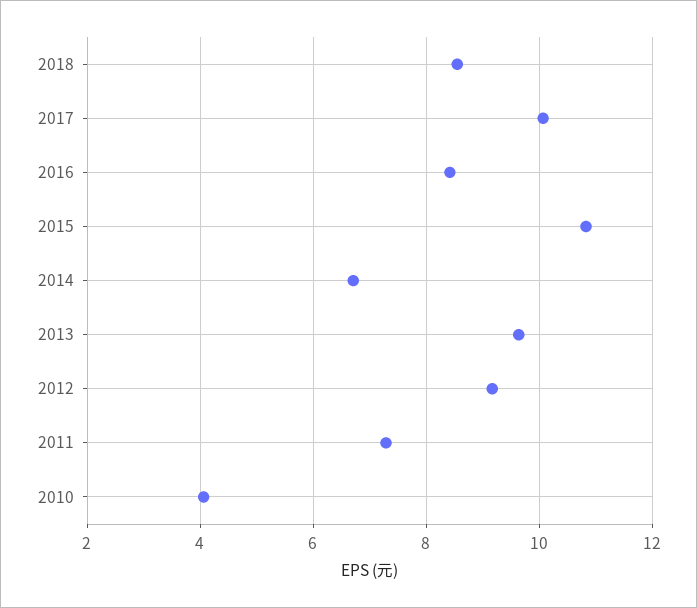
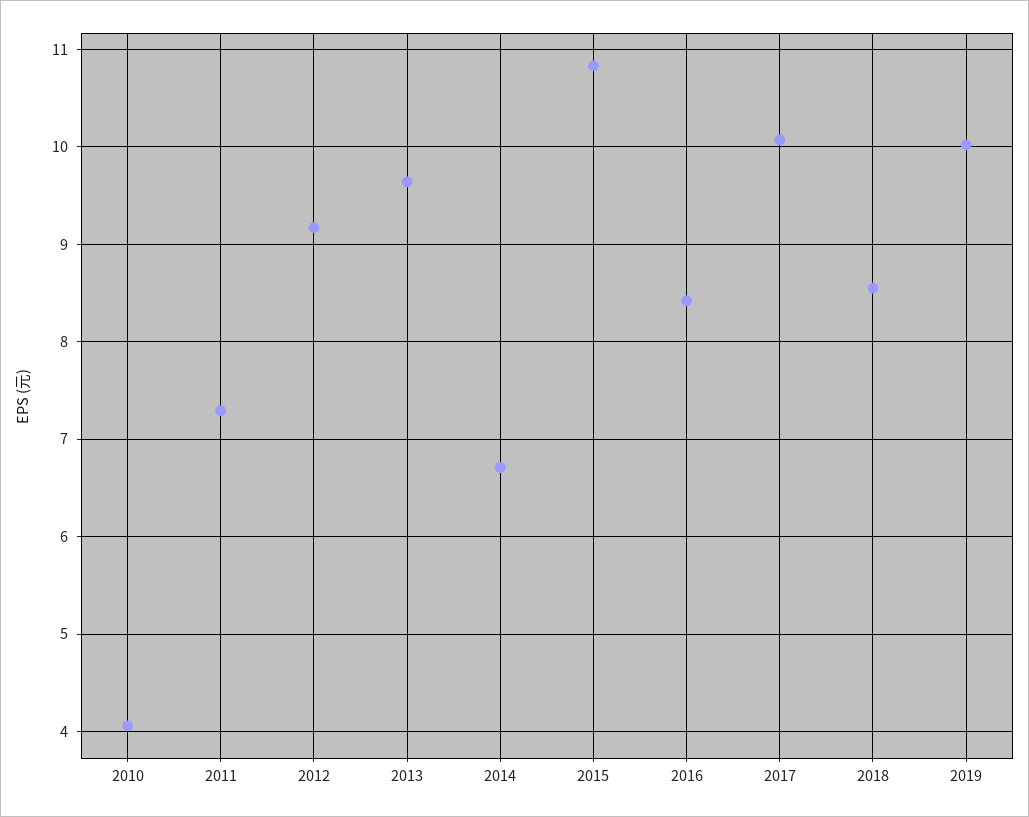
2019: none -> 10

